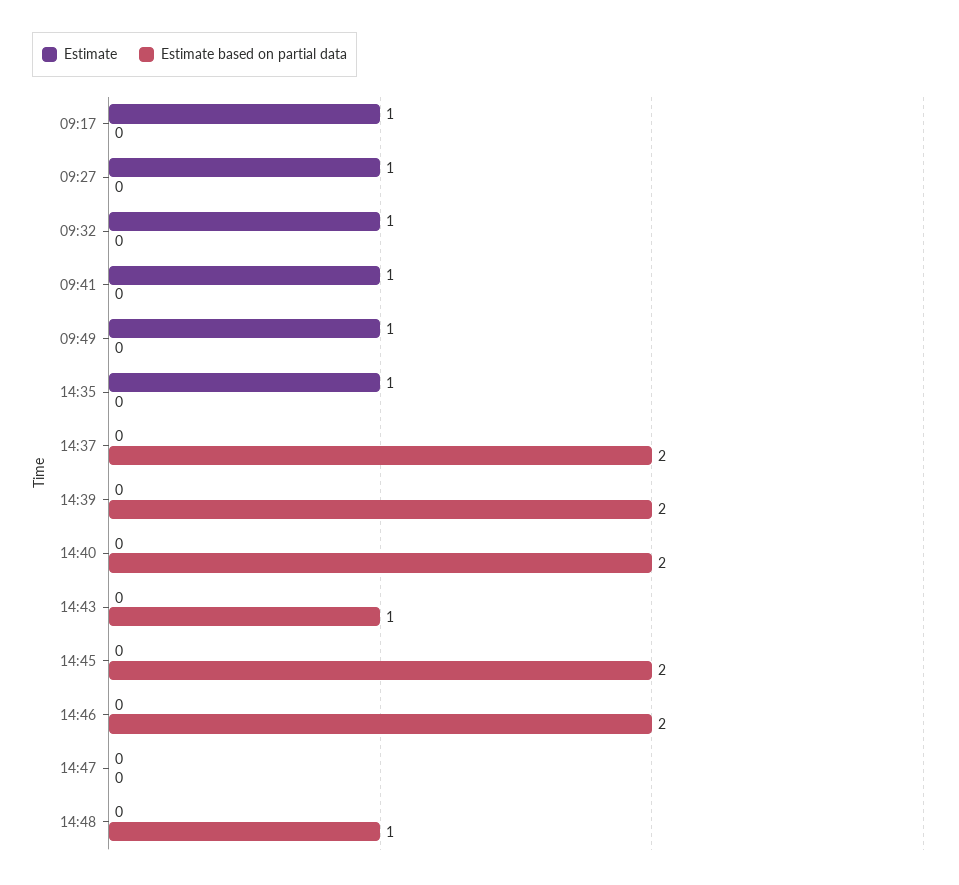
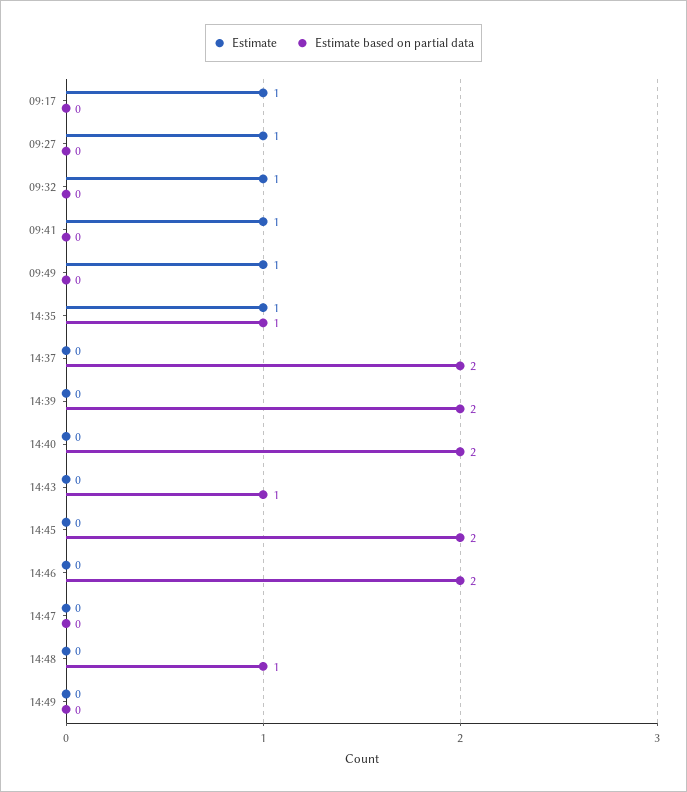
Estimate based on partial data, 14:35: 0 -> 1
Estimate, 14:49: none -> 0
Estimate based on partial data, 14:49: none -> 0

